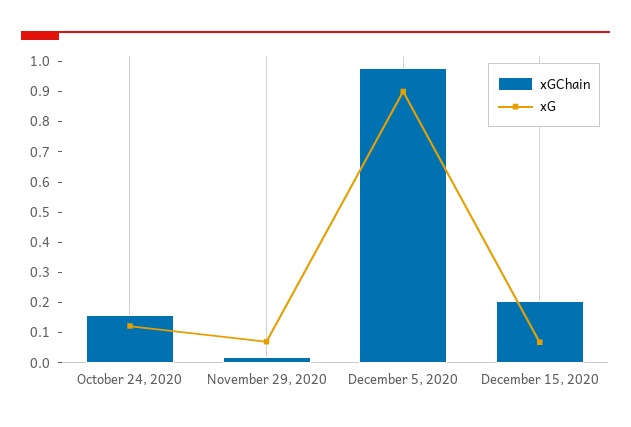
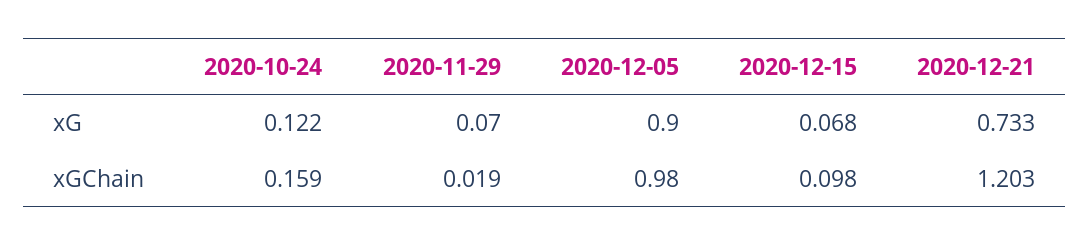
xGChain, December 15, 2020: 0.2 -> 0.098
xG, 2020-12-21: none -> 0.733
xGChain, 2020-12-21: none -> 1.203

